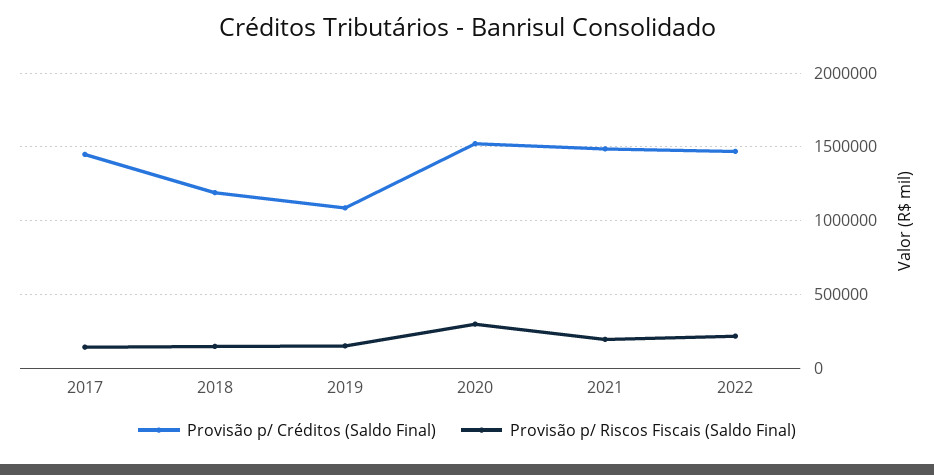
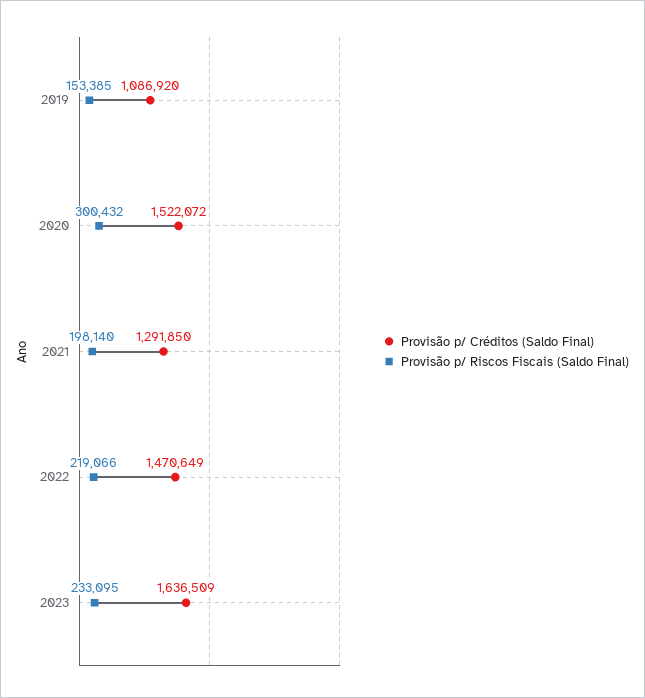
Provisão p/ Créditos (Saldo Final), 2017: 1450000 -> none
Provisão p/ Riscos Fiscais (Saldo Final), 2017: 150000 -> none
Provisão p/ Créditos (Saldo Final), 2018: 1200000 -> none
Provisão p/ Riscos Fiscais (Saldo Final), 2018: 150000 -> none
Provisão p/ Créditos (Saldo Final), 2021: 1500000 -> 1291850
Provisão p/ Créditos (Saldo Final), 2023: none -> 1636509
Provisão p/ Riscos Fiscais (Saldo Final), 2023: none -> 233095

